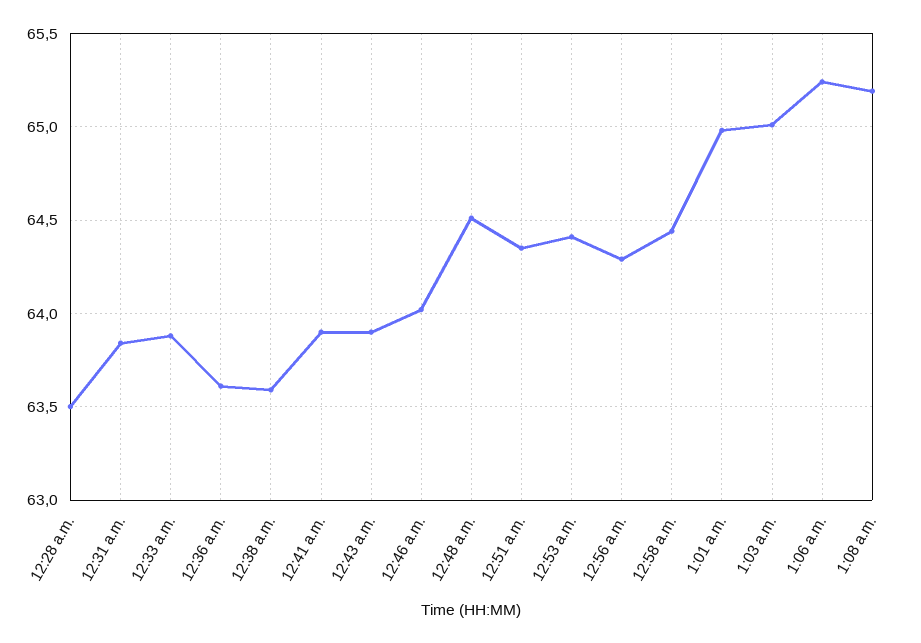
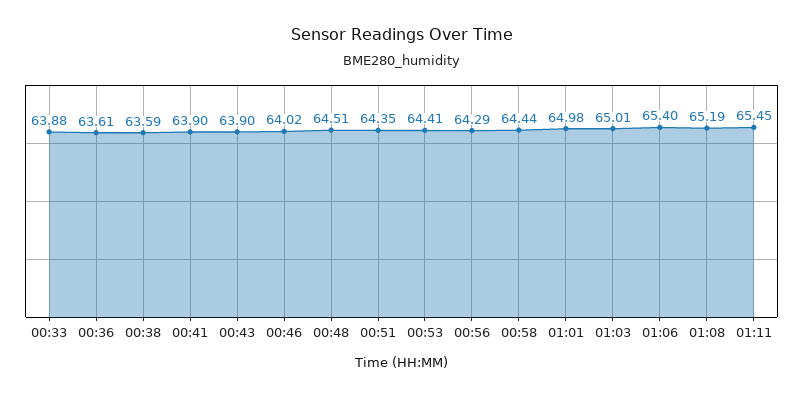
12:28 a.m.: 63.5 -> none
12:31 a.m.: 63.85 -> none
1:06 a.m.: 65.25 -> 65.4
01:11: none -> 65.45

